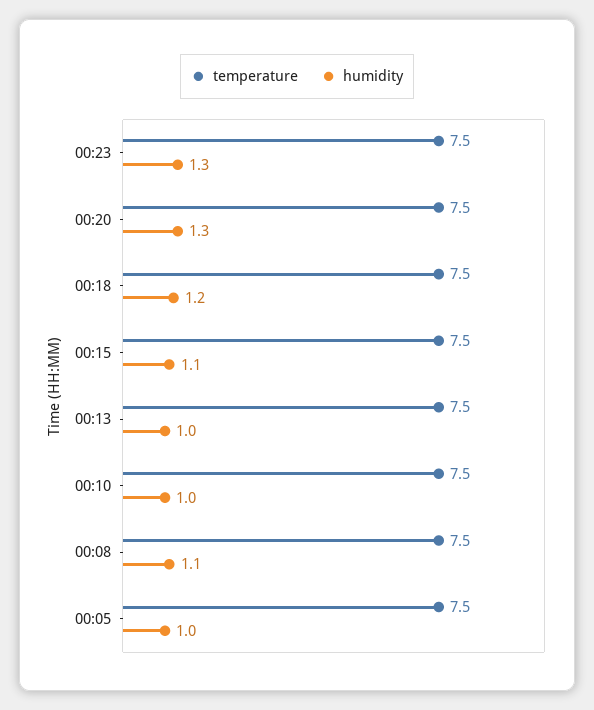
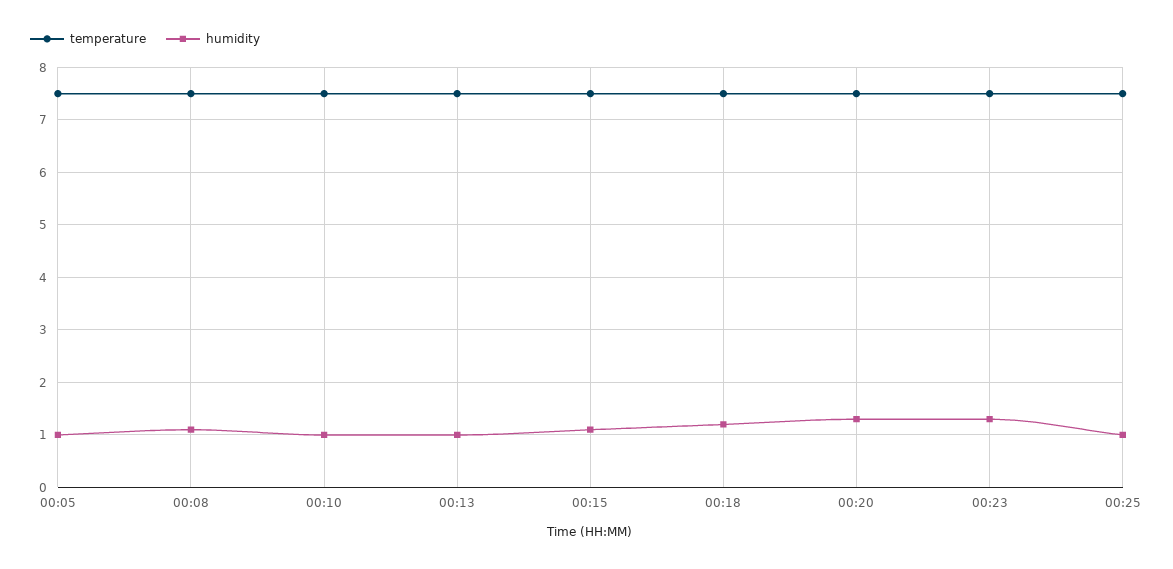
temperature, 00:25: none -> 7.5
humidity, 00:25: none -> 1

